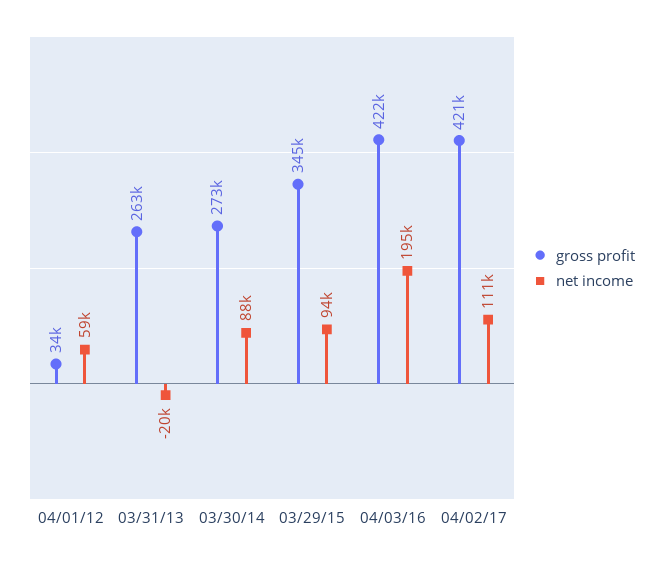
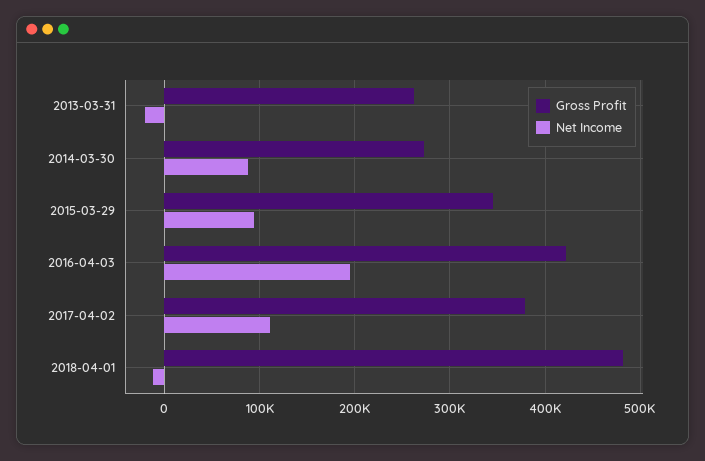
gross profit, 04/01/12: 34000 -> none
net income, 04/01/12: 59000 -> none
gross profit, 04/02/17: 421000 -> 380000
gross profit, 2018-04-01: none -> 480000
net income, 2018-04-01: none -> -10000

